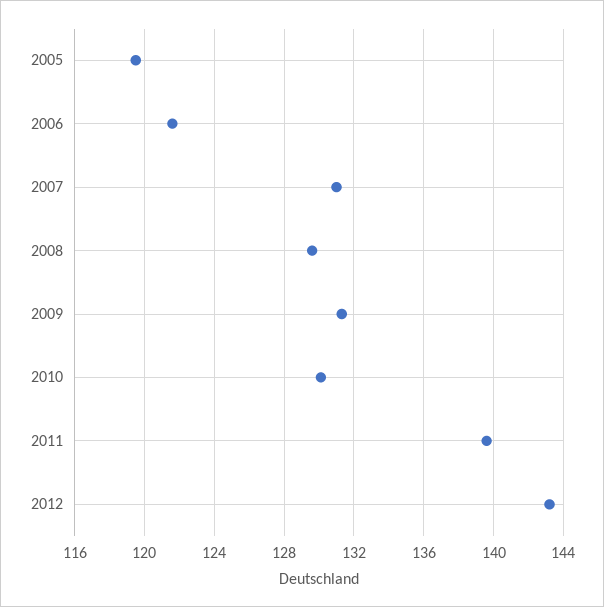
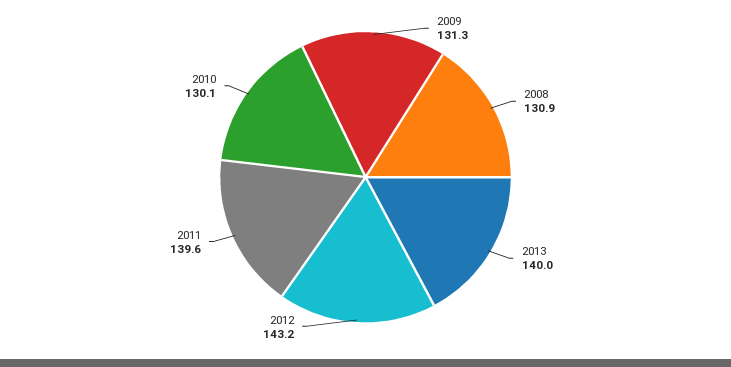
2005: 119.5 -> none
2006: 121.5 -> none
2007: 131 -> none
2008: 129.5 -> 130.9
2013: none -> 140

